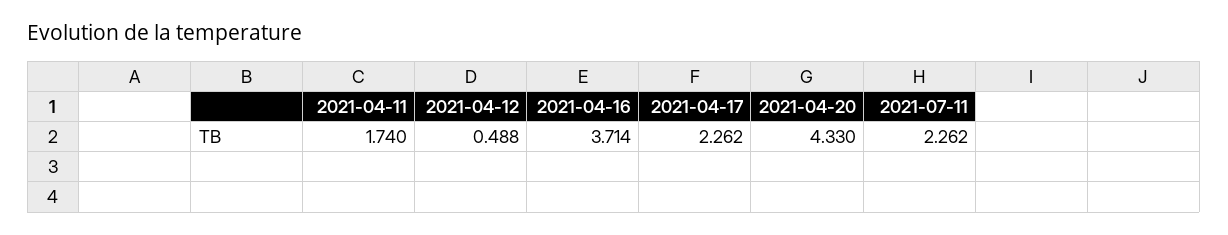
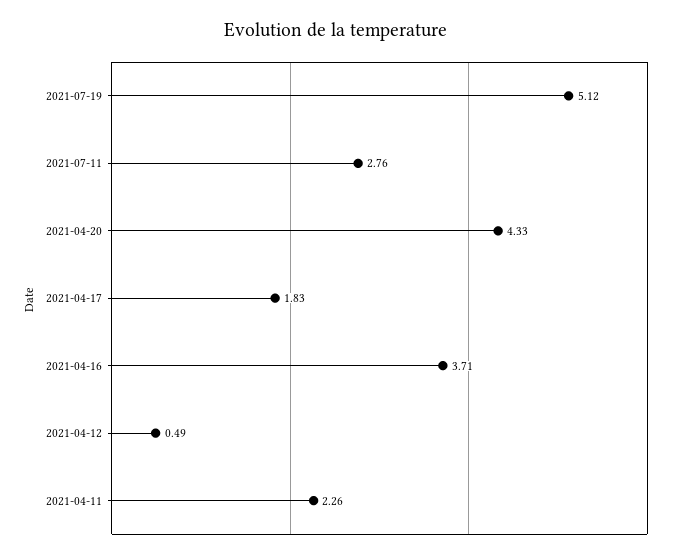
2021-04-11: 1.74 -> 2.26
2021-04-17: 2.262 -> 1.83
2021-07-11: 2.262 -> 2.76
2021-07-19: none -> 5.12

